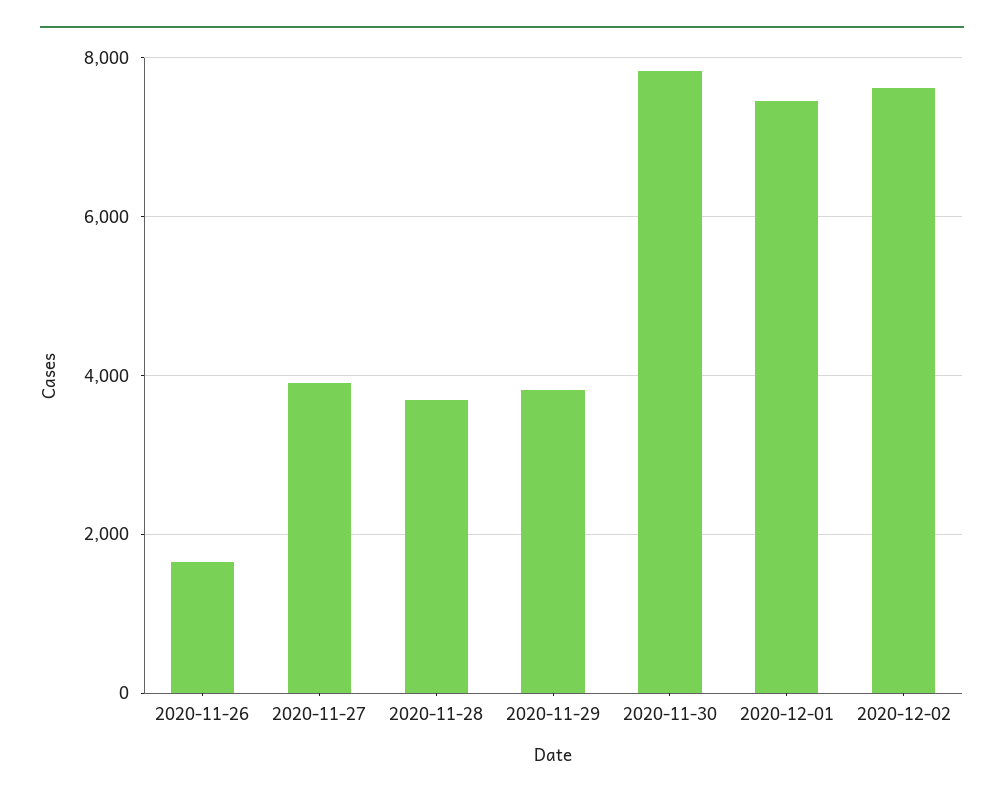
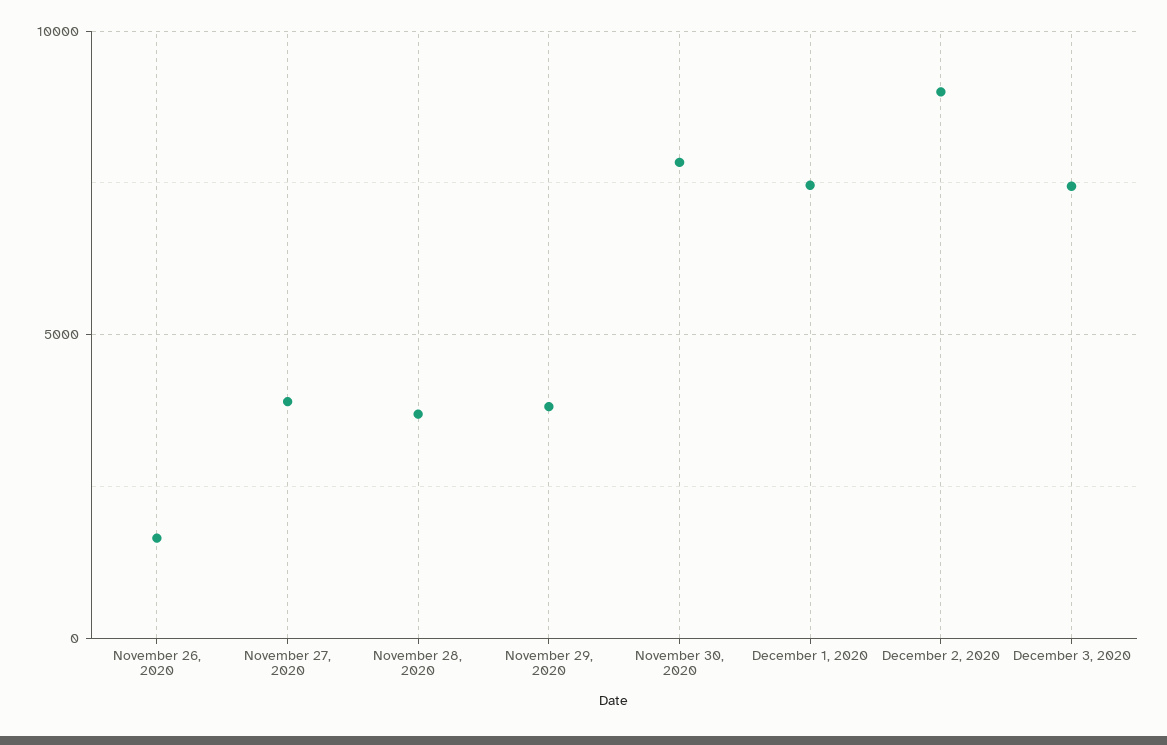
2020-12-02: 7600 -> 9000
December 3, 2020: none -> 7500

